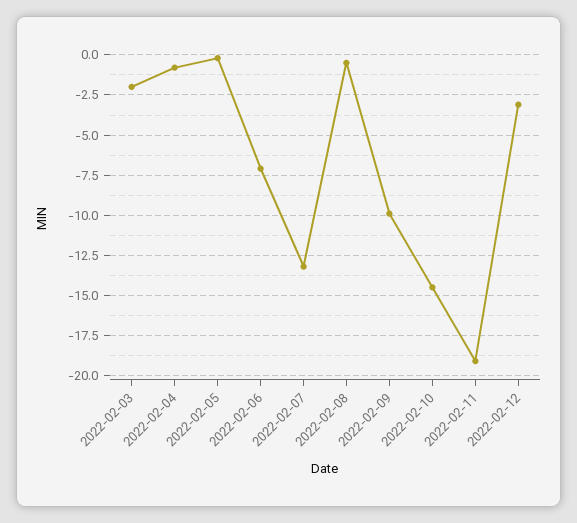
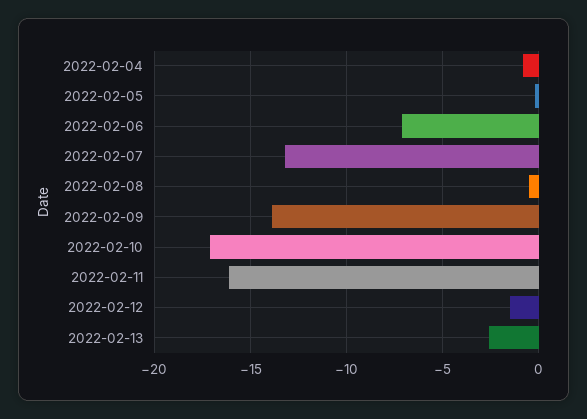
2022-02-03: -2 -> none
2022-02-09: -10 -> -14
2022-02-10: -14.5 -> -17
2022-02-11: -19 -> -16
2022-02-12: -3 -> -1.5
2022-02-13: none -> -2.5

